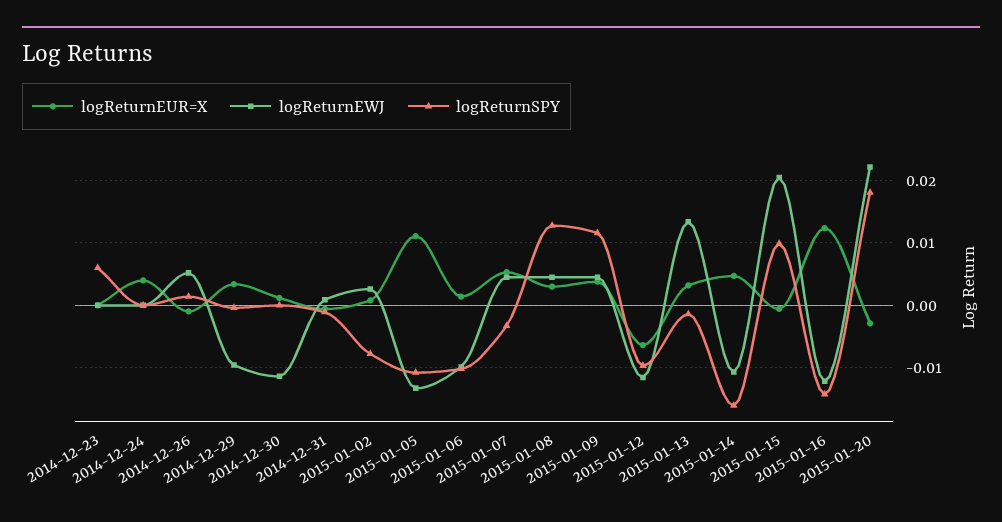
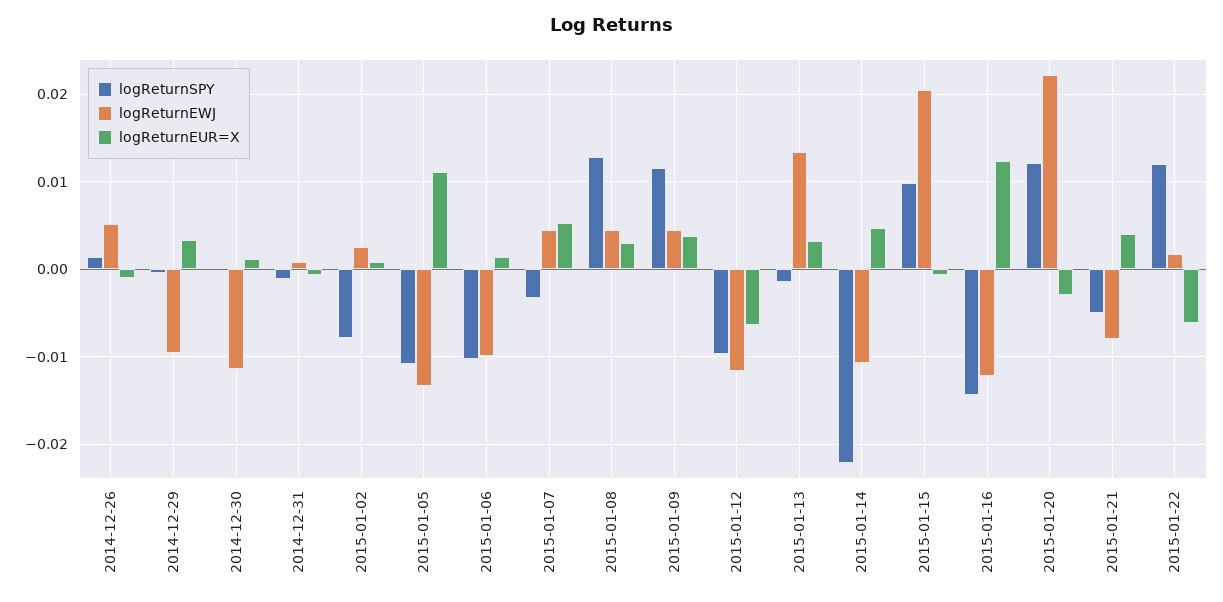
logReturnEUR=X, 2014-12-23: 0 -> none
logReturnEWJ, 2014-12-23: 0 -> none
logReturnSPY, 2014-12-23: 0.006 -> none
logReturnEUR=X, 2014-12-24: 0.004 -> none
logReturnEWJ, 2014-12-24: 0 -> none
logReturnSPY, 2014-12-24: 0 -> none
logReturnSPY, 2015-01-14: -0.016 -> -0.022
logReturnSPY, 2015-01-20: 0.018 -> 0.012
logReturnSPY, 2015-01-21: none -> -0.005
logReturnEWJ, 2015-01-21: none -> -0.008
logReturnEUR=X, 2015-01-21: none -> 0.004
logReturnSPY, 2015-01-22: none -> 0.012
logReturnEWJ, 2015-01-22: none -> 0.002
logReturnEUR=X, 2015-01-22: none -> -0.006

